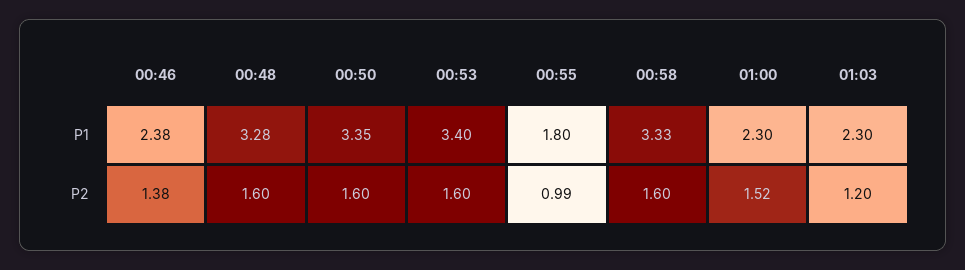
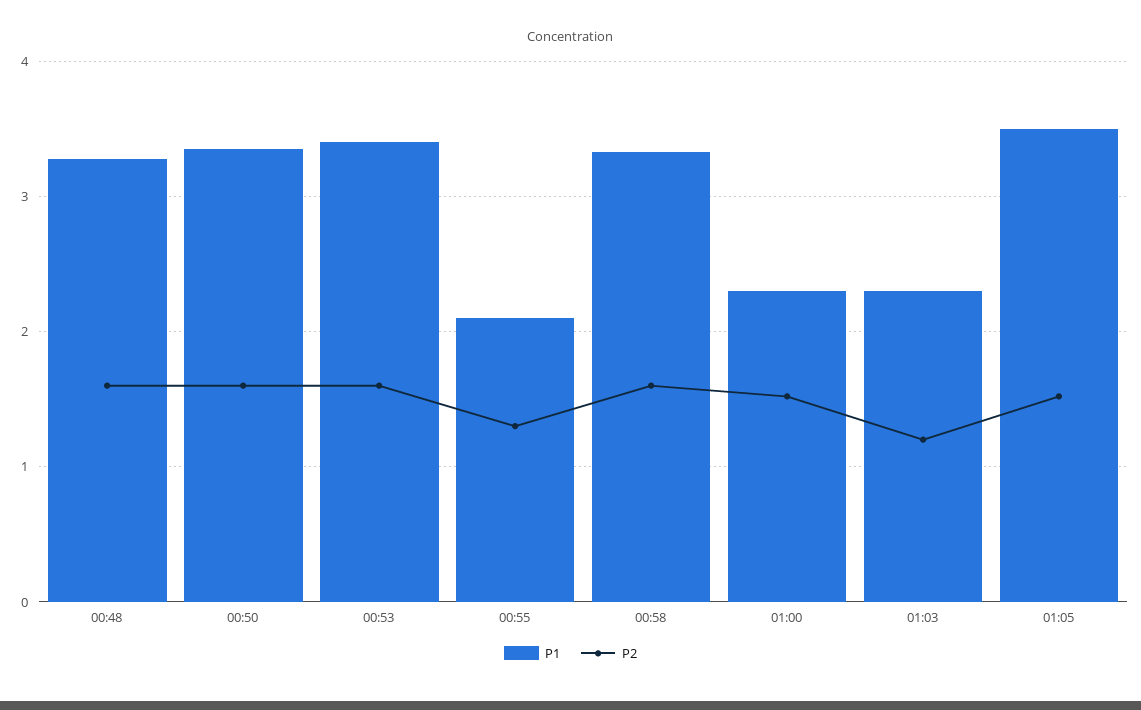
P1, 00:46: 2.38 -> none
P1, 00:55: 1.8 -> 2.1
P2, 00:46: 1.38 -> none
P2, 00:55: 0.99 -> 1.3
P1, 01:05: none -> 3.5
P2, 01:05: none -> 1.5

